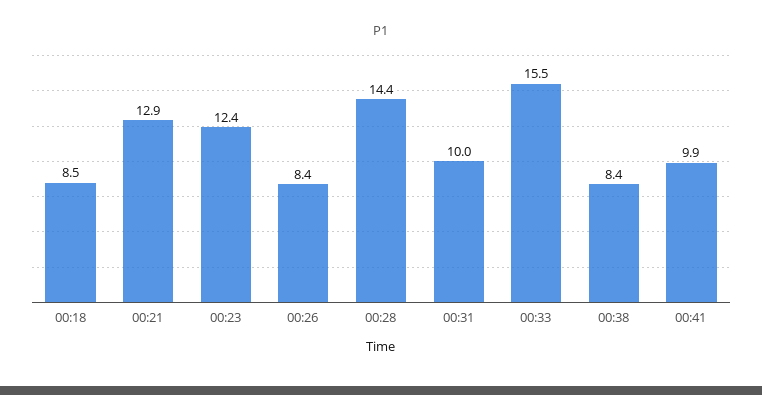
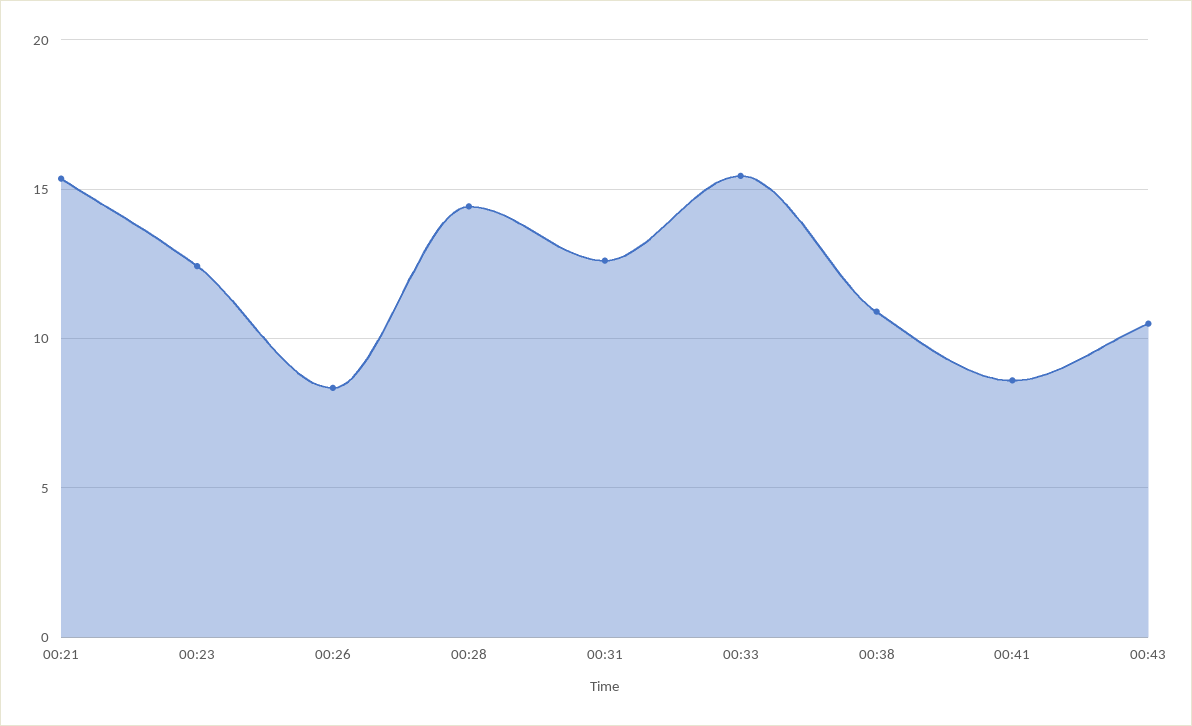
00:18: 8.5 -> none
00:21: 12.9 -> 15.5
00:31: 10 -> 12.5
00:38: 8.4 -> 11
00:41: 9.9 -> 8.5
00:43: none -> 10.5

